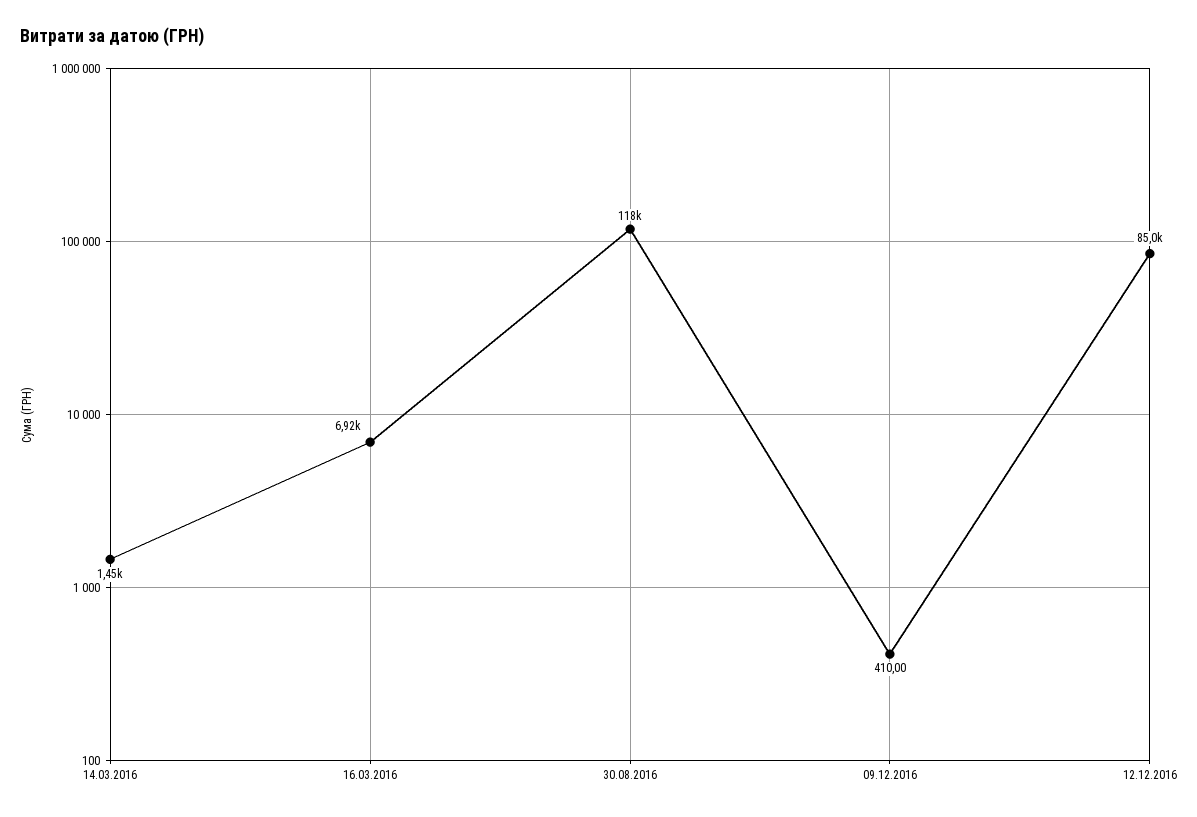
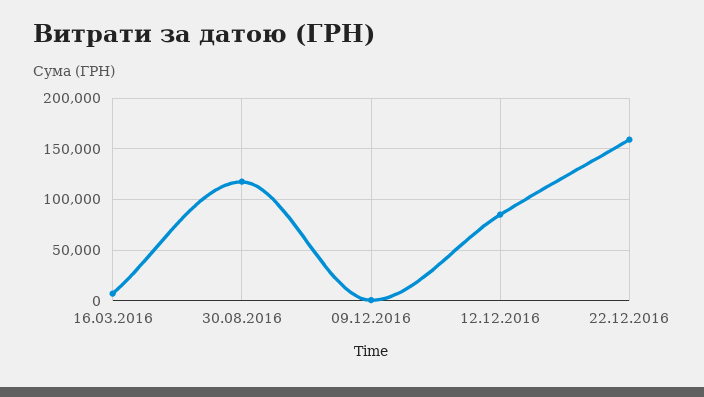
14.03.2016: 1450 -> none
22.12.2016: none -> 160000

